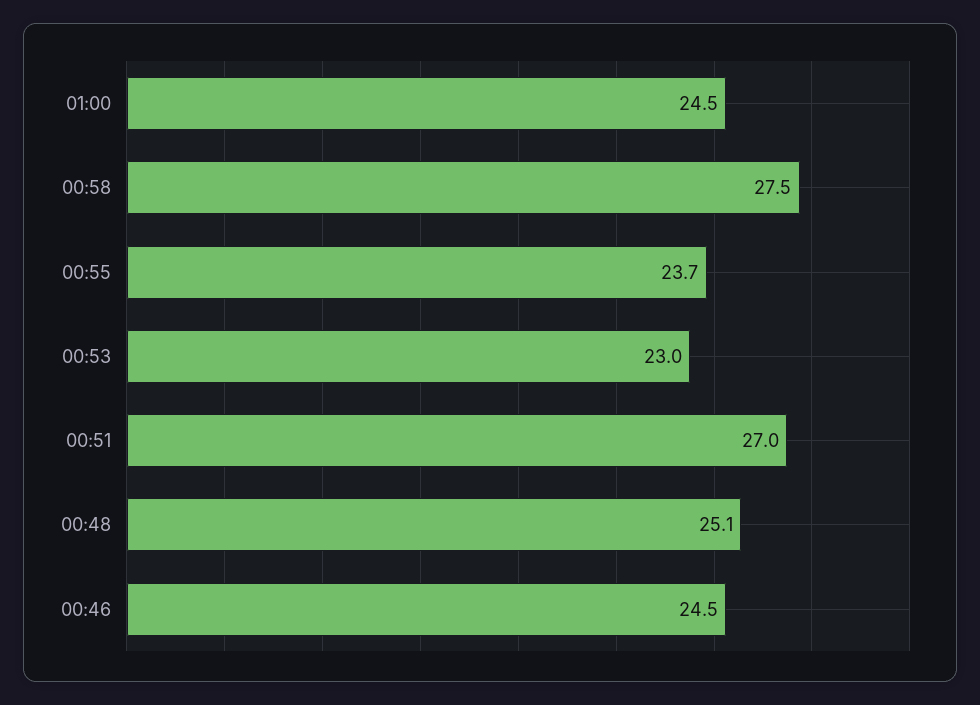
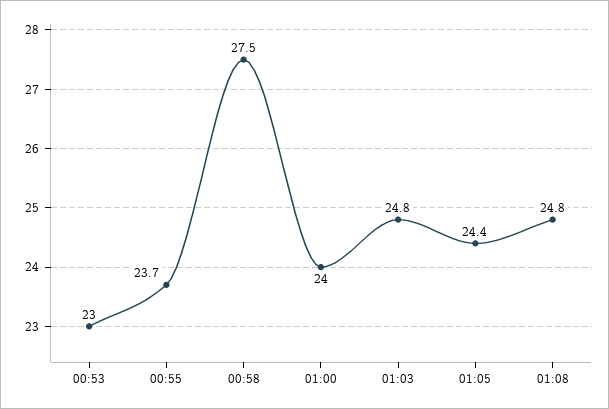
01:00: 24.5 -> 24
00:51: 27 -> none
00:48: 25.1 -> none
00:46: 24.5 -> none
01:03: none -> 24.8
01:05: none -> 24.4
01:08: none -> 24.8

